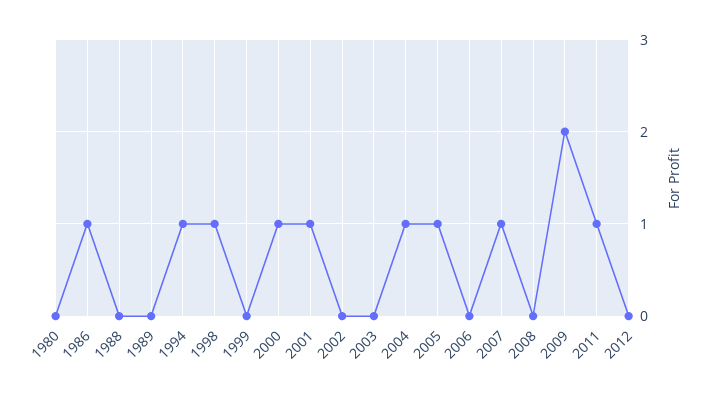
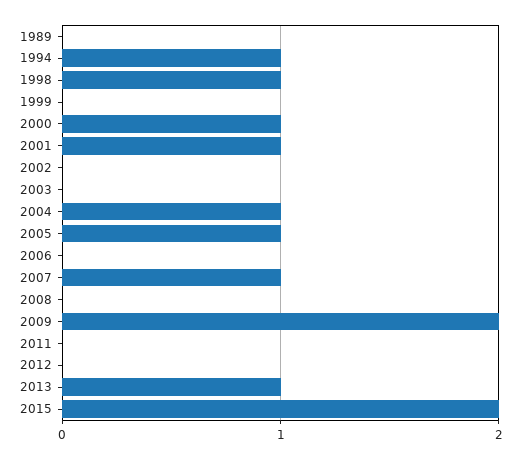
1980: 0 -> none
1986: 1 -> none
1988: 0 -> none
2011: 1 -> 0
2013: none -> 1
2015: none -> 2

